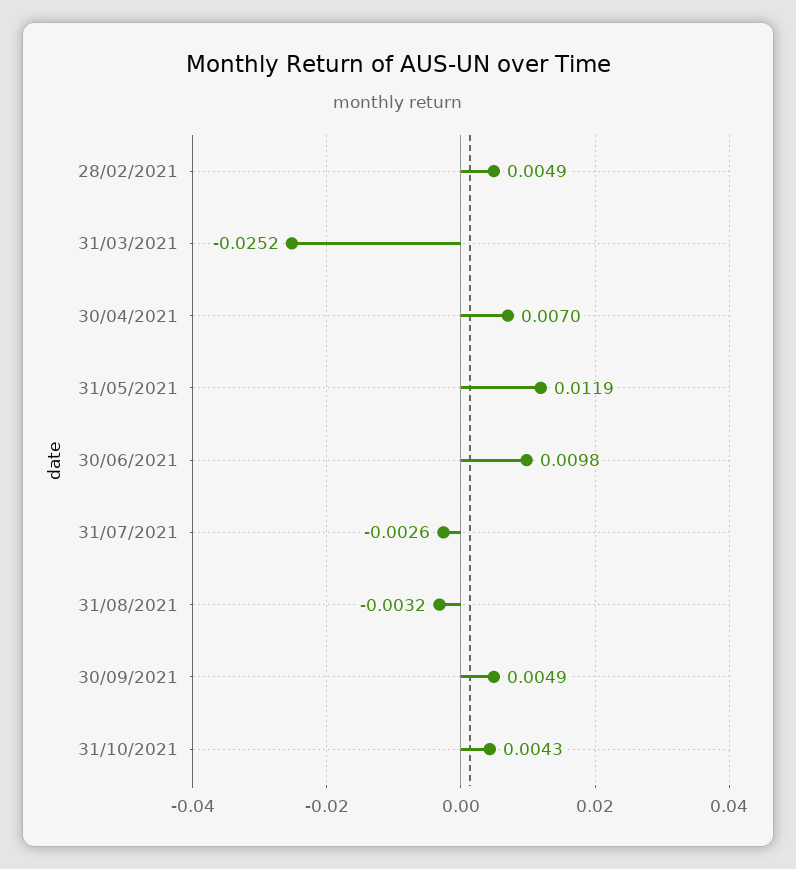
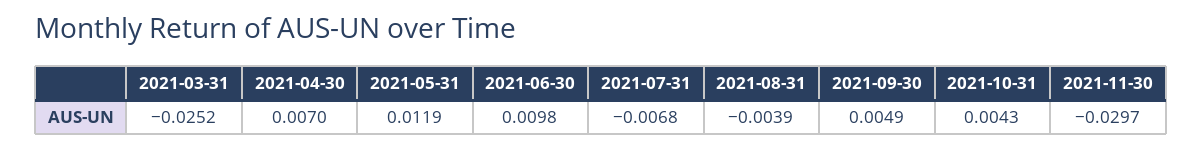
28/02/2021: 0.0049 -> none
31/07/2021: -0.0026 -> -0.0068
31/08/2021: -0.0032 -> -0.0039
2021-11-30: none -> -0.0297

